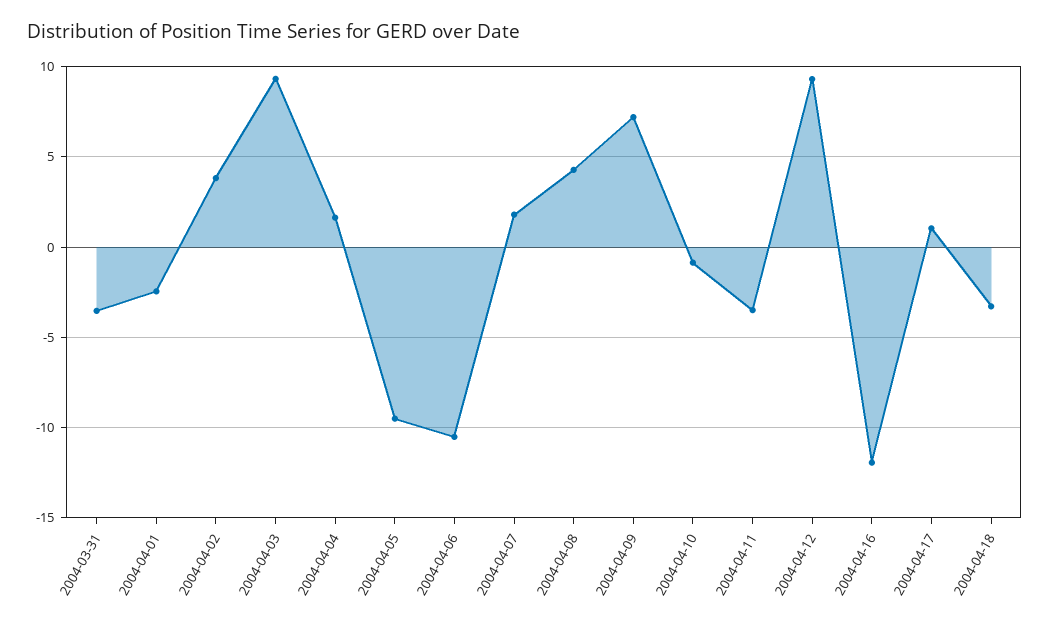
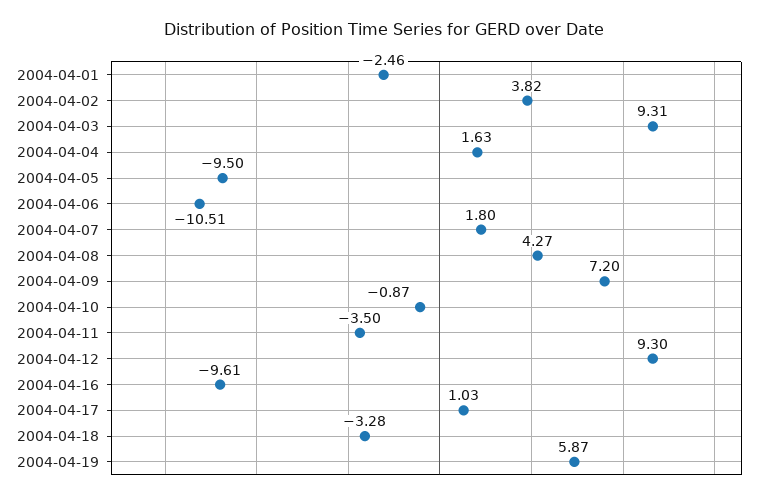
2004-03-31: -3.5 -> none
2004-04-16: -12 -> -9.61
2004-04-19: none -> 5.87

